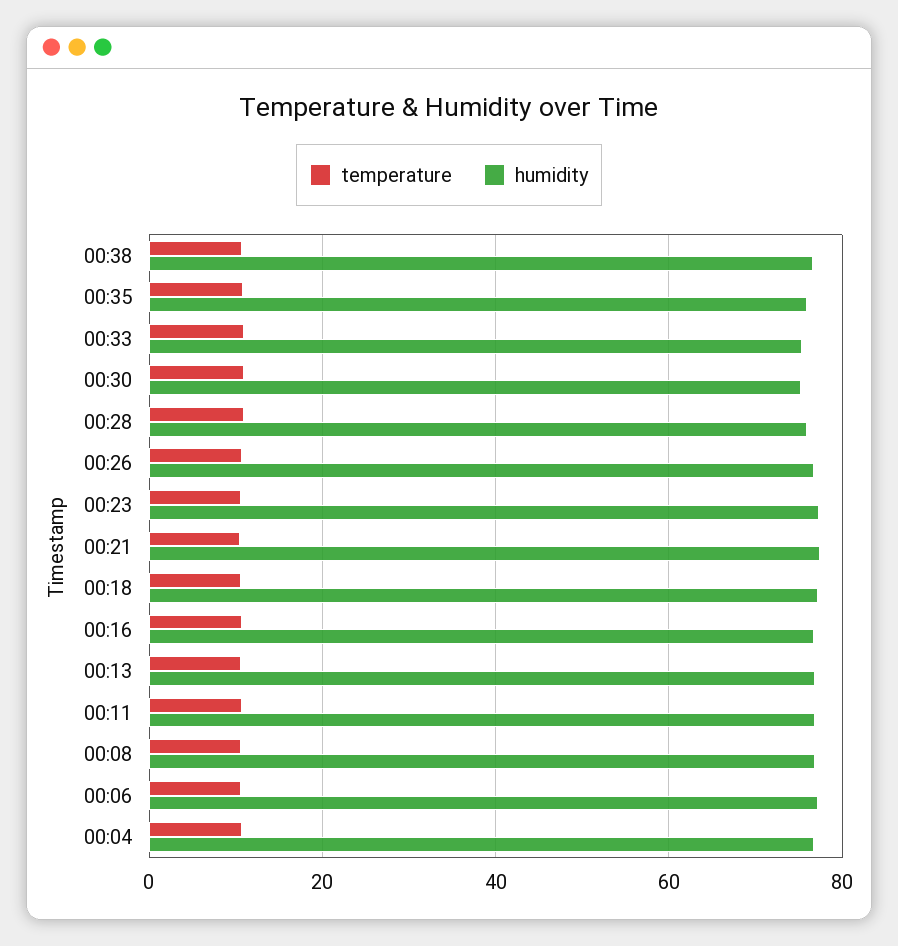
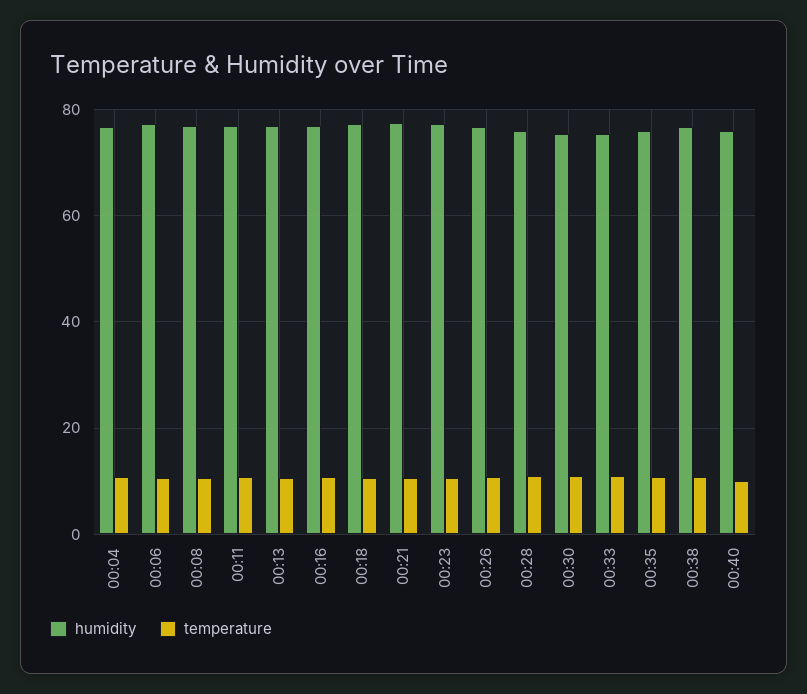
humidity, 00:40: none -> 76
temperature, 00:40: none -> 10

